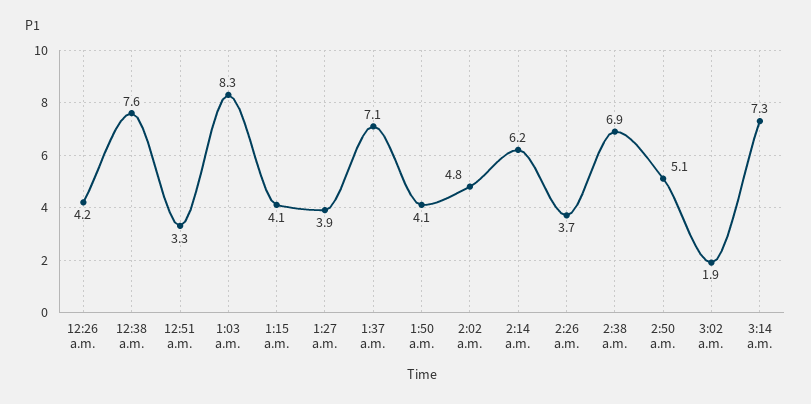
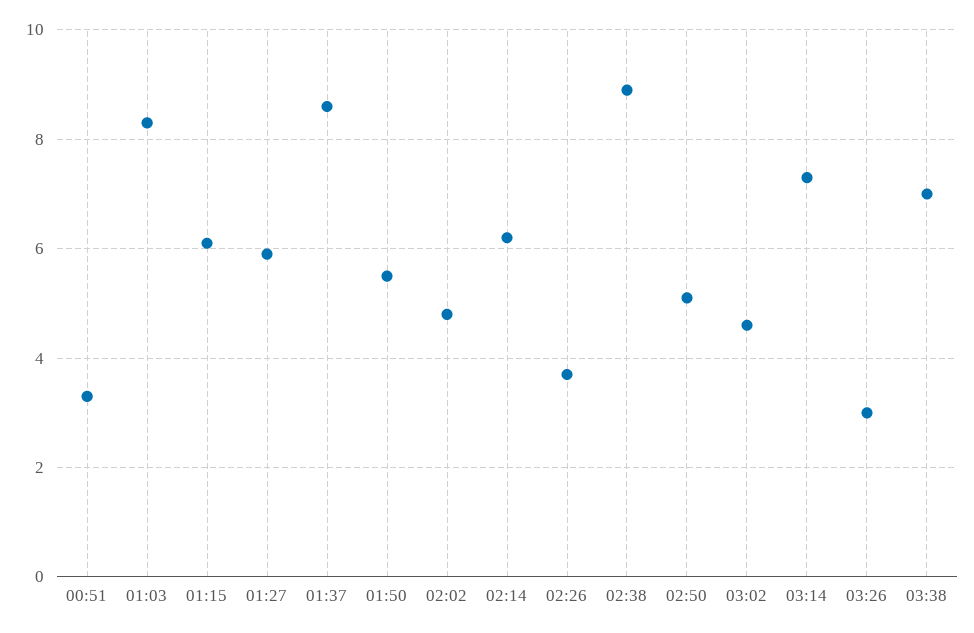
12:26 a.m.: 4.2 -> none
12:38 a.m.: 7.6 -> none
1:15 a.m.: 4.1 -> 6
1:27 a.m.: 3.9 -> 6
1:37 a.m.: 7.1 -> 8.5
1:50 a.m.: 4.1 -> 5.5
2:38 a.m.: 6.9 -> 9
3:02 a.m.: 1.9 -> 4.5
03:26: none -> 3
03:38: none -> 7

